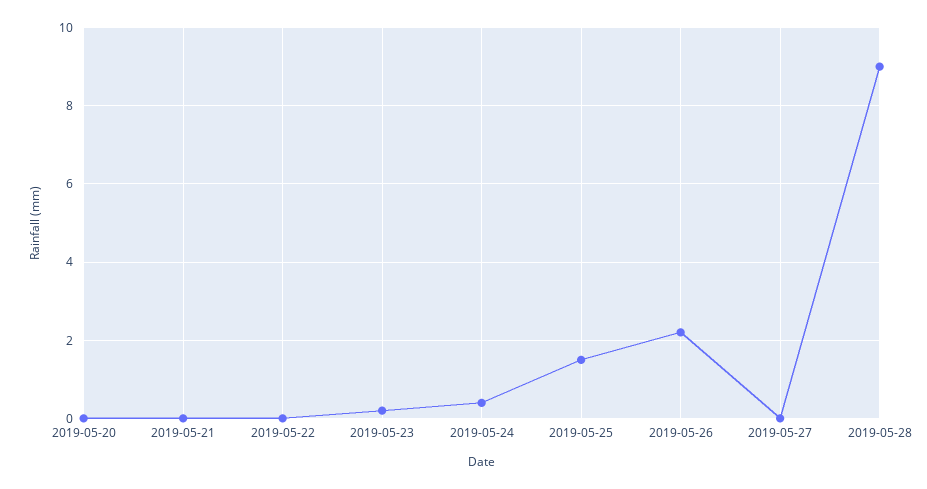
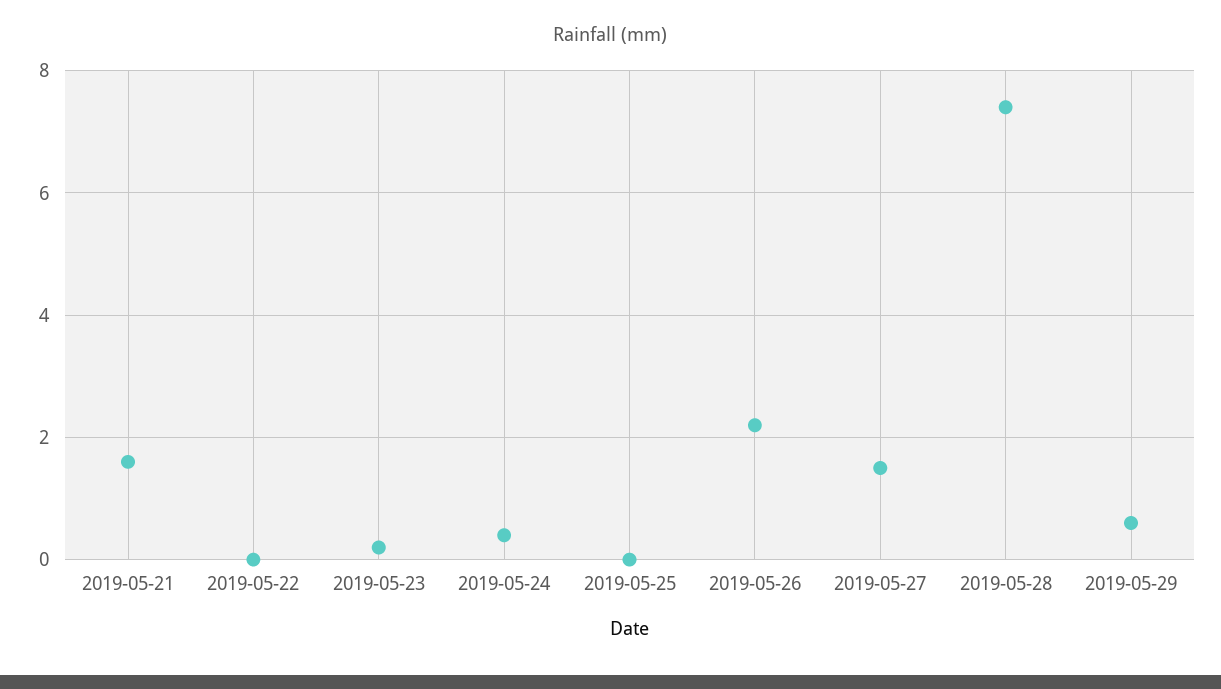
2019-05-20: 0 -> none
2019-05-21: 0 -> 1.5
2019-05-25: 1.5 -> 0
2019-05-27: 0 -> 1.5
2019-05-28: 9 -> 7.5
2019-05-29: none -> 0.5

